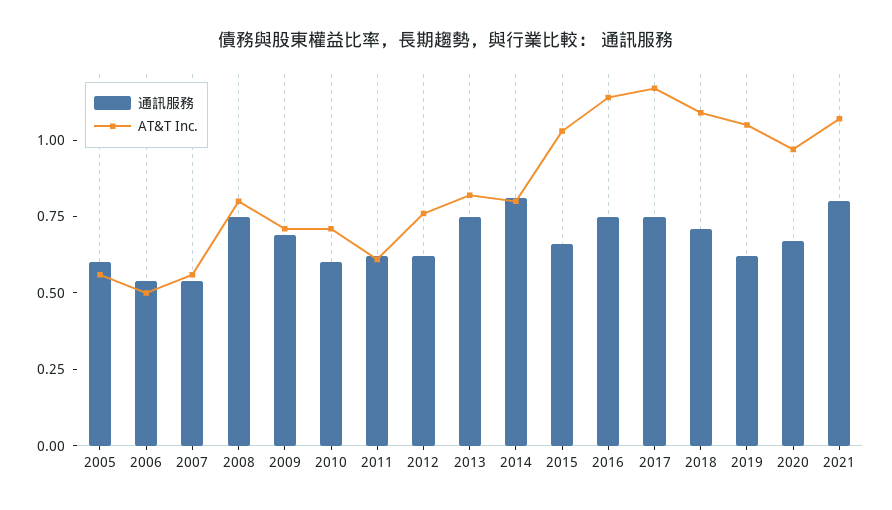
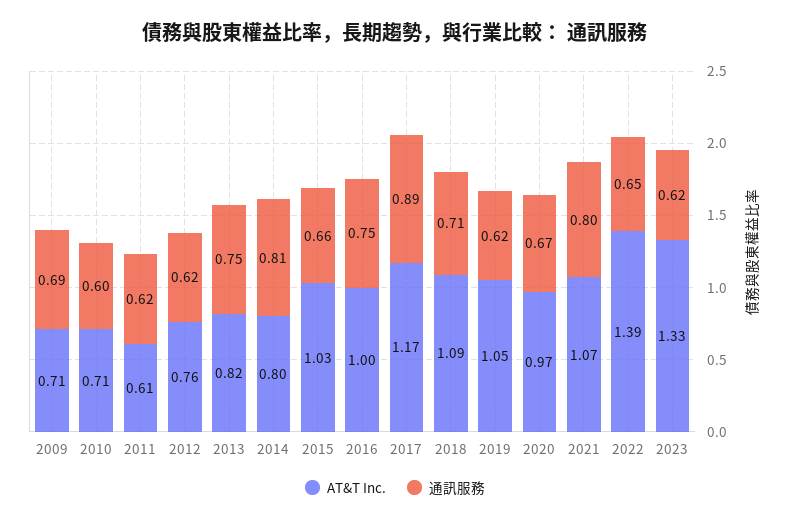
通訊服務, 2005: 0.6 -> none
AT&T Inc., 2005: 0.55 -> none
通訊服務, 2006: 0.55 -> none
AT&T Inc., 2006: 0.5 -> none
通訊服務, 2007: 0.55 -> none
AT&T Inc., 2007: 0.55 -> none
通訊服務, 2008: 0.75 -> none
AT&T Inc., 2008: 0.8 -> none
AT&T Inc., 2016: 1.15 -> 1
通訊服務, 2017: 0.75 -> 0.89
AT&T Inc., 2022: none -> 1.39
通訊服務, 2022: none -> 0.65
AT&T Inc., 2023: none -> 1.33
通訊服務, 2023: none -> 0.62

